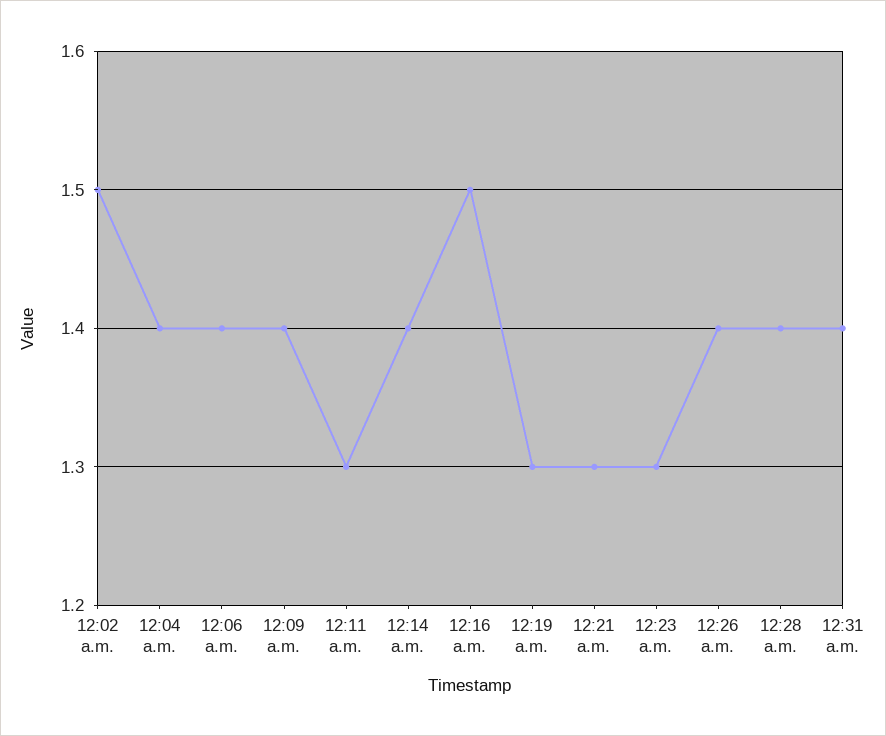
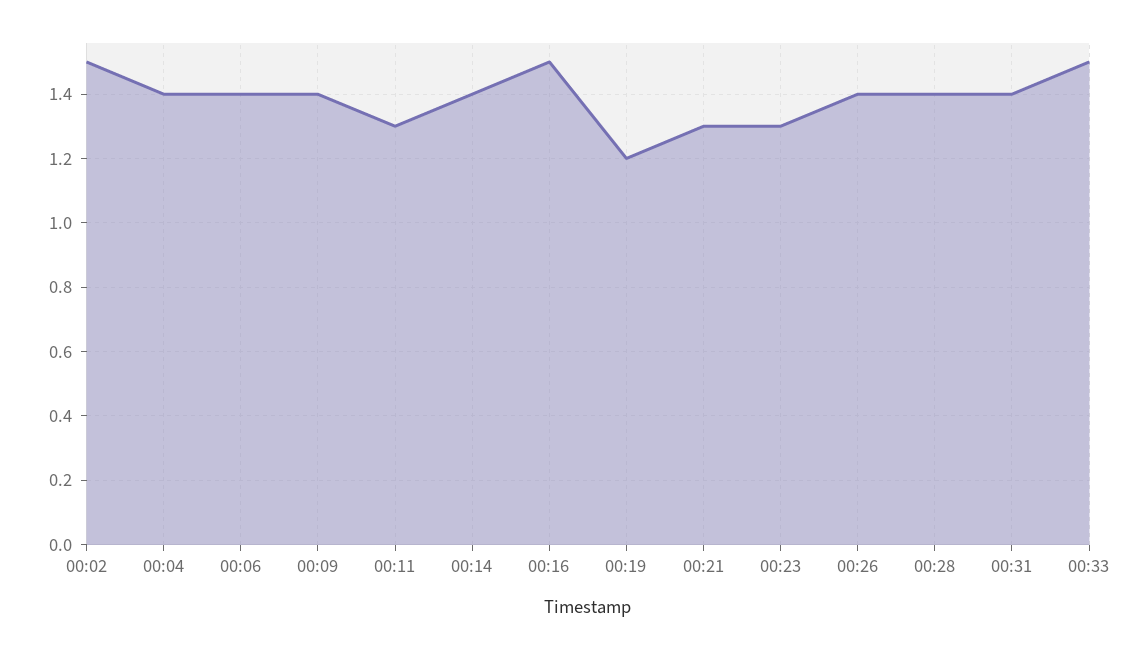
12:19 a.m.: 1.3 -> 1.2
00:33: none -> 1.5

